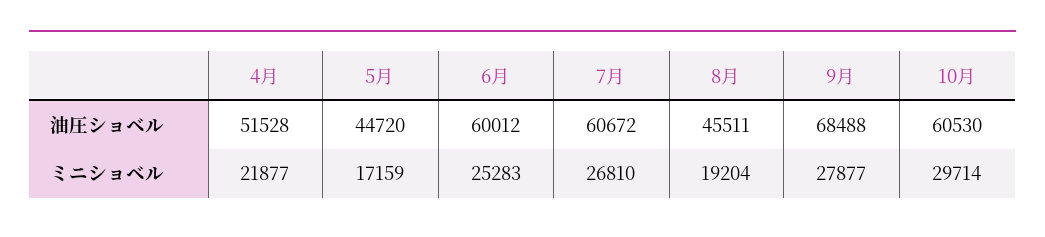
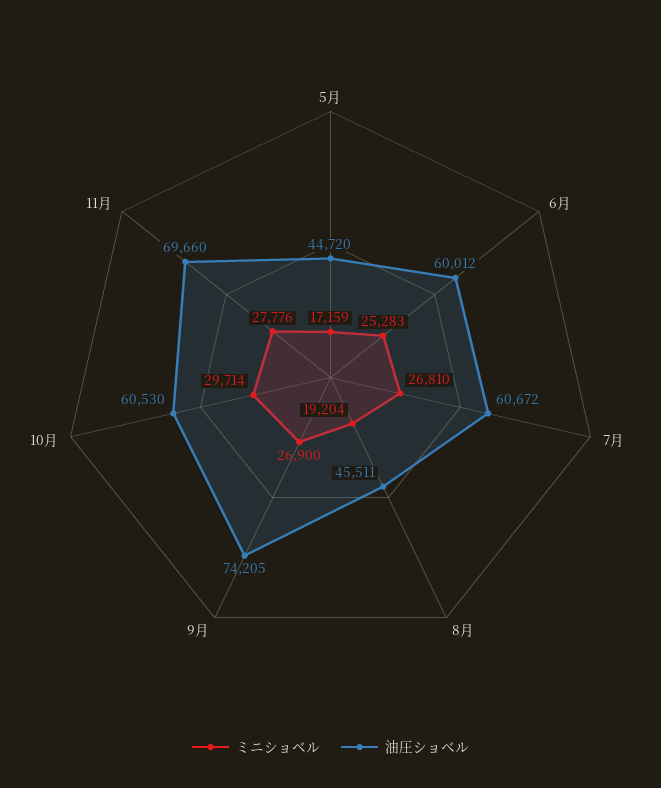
油圧ショベル, 4月: 51528 -> none
油圧ショベル, 9月: 68488 -> 74205
ミニショベル, 4月: 21877 -> none
ミニショベル, 9月: 27877 -> 26900
ミニショベル, 11月: none -> 27776
油圧ショベル, 11月: none -> 69660

